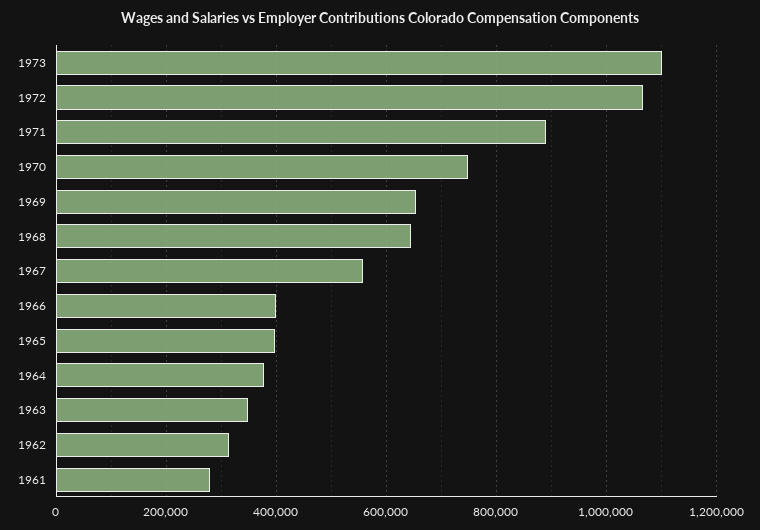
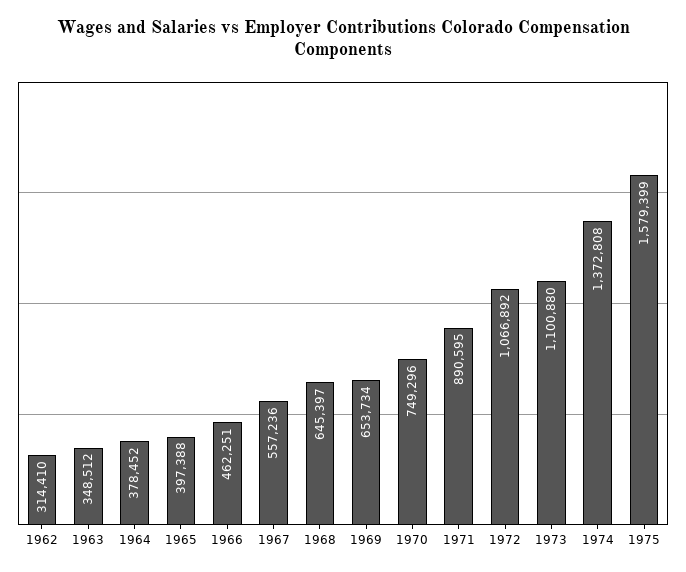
1966: 400000 -> 462251
1961: 280000 -> none
1974: none -> 1372808
1975: none -> 1579399

